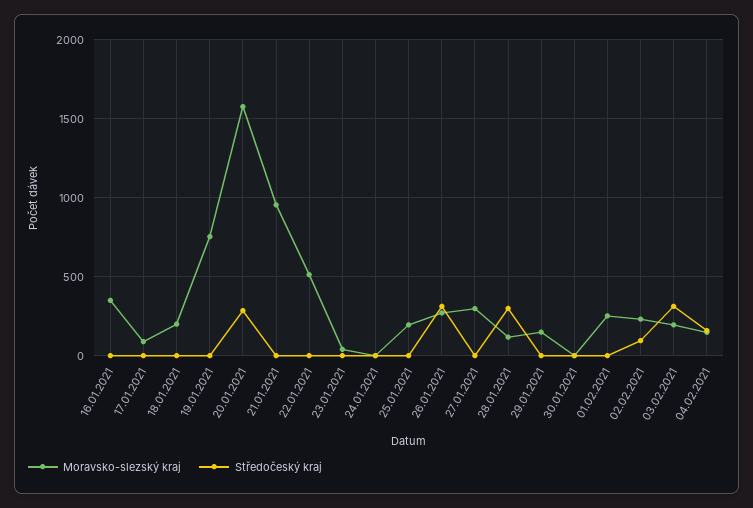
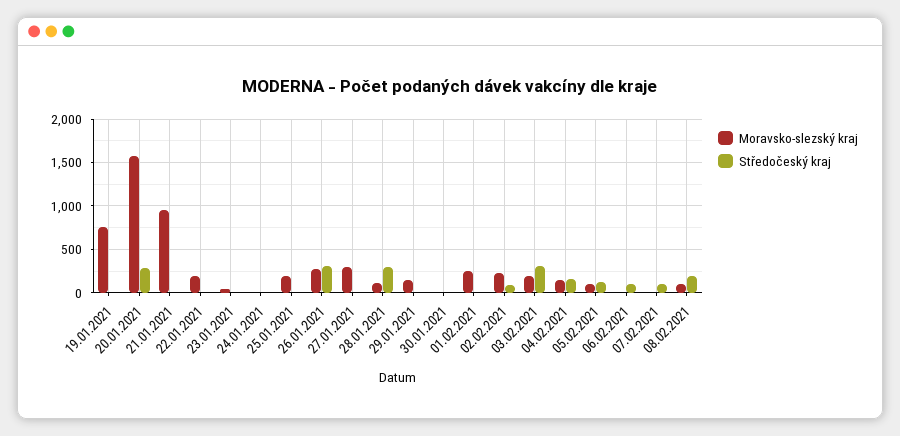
Moravsko-slezský kraj, 16.01.2021: 350 -> none
Středočeský kraj, 16.01.2021: 0 -> none
Moravsko-slezský kraj, 17.01.2021: 100 -> none
Středočeský kraj, 17.01.2021: 0 -> none
Moravsko-slezský kraj, 18.01.2021: 200 -> none
Středočeský kraj, 18.01.2021: 0 -> none
Moravsko-slezský kraj, 22.01.2021: 500 -> 200
Moravsko-slezský kraj, 05.02.2021: none -> 100
Středočeský kraj, 05.02.2021: none -> 100
Moravsko-slezský kraj, 06.02.2021: none -> 0
Středočeský kraj, 06.02.2021: none -> 100
Moravsko-slezský kraj, 07.02.2021: none -> 0
Středočeský kraj, 07.02.2021: none -> 100
Moravsko-slezský kraj, 08.02.2021: none -> 100
Středočeský kraj, 08.02.2021: none -> 200

